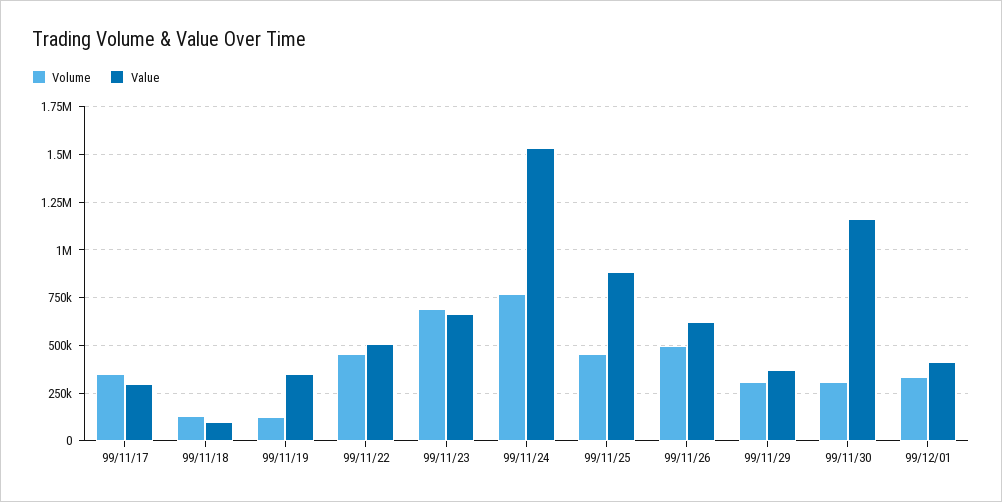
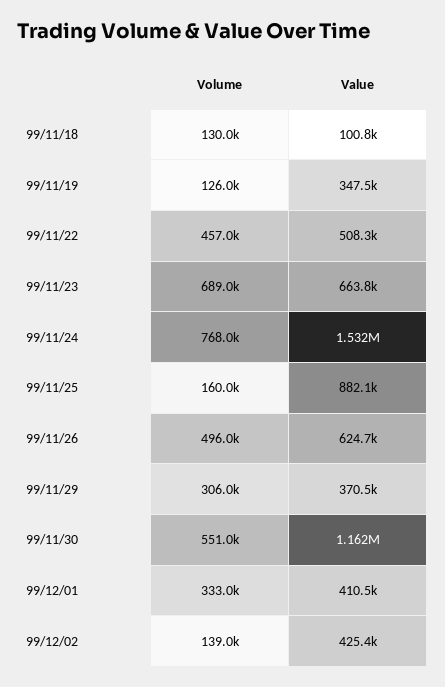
Volume, 99/11/17: 350000 -> none
Value, 99/11/17: 300000 -> none
Volume, 99/11/25: 450000 -> 160000
Volume, 99/11/30: 300000 -> 551000
Volume, 99/12/02: none -> 139000
Value, 99/12/02: none -> 425400

